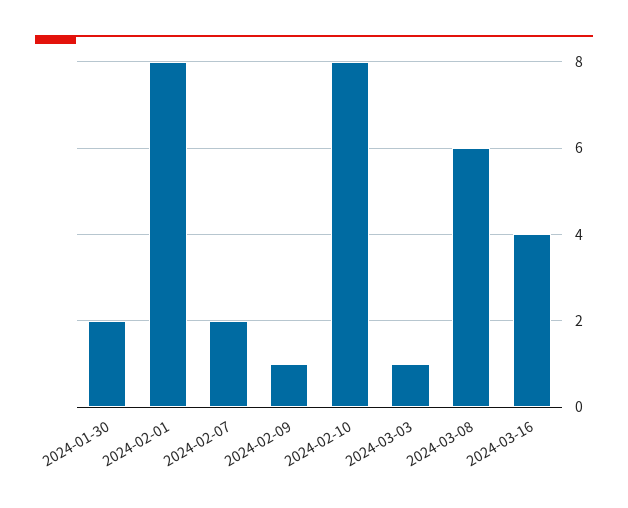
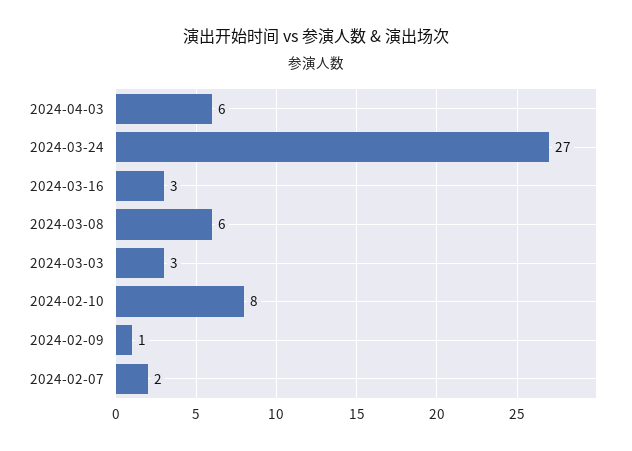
2024-01-30: 2 -> none
2024-02-01: 8 -> none
2024-03-03: 1 -> 3
2024-03-16: 4 -> 3
2024-04-03: none -> 6
2024-03-24: none -> 27

